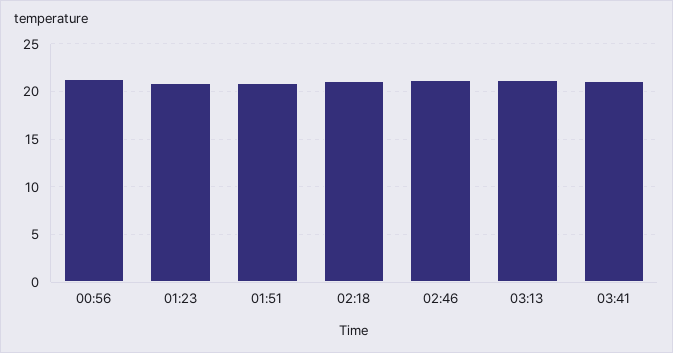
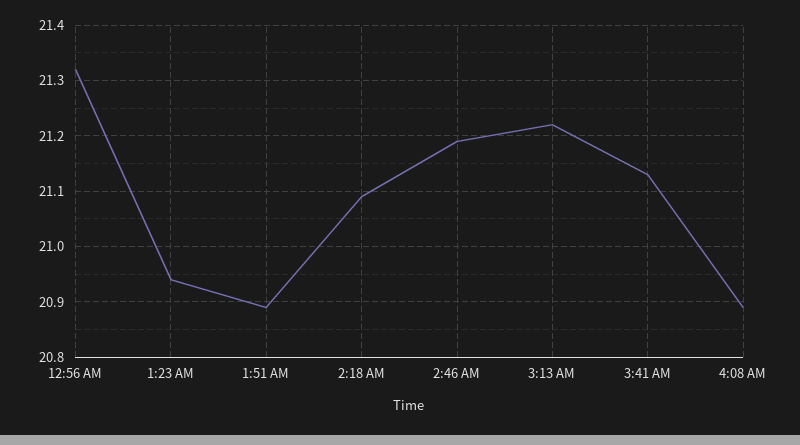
4:08 AM: none -> 20.9

